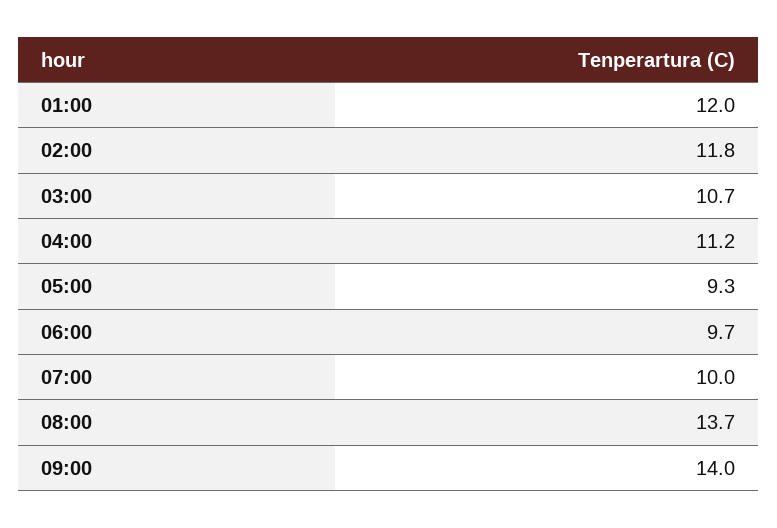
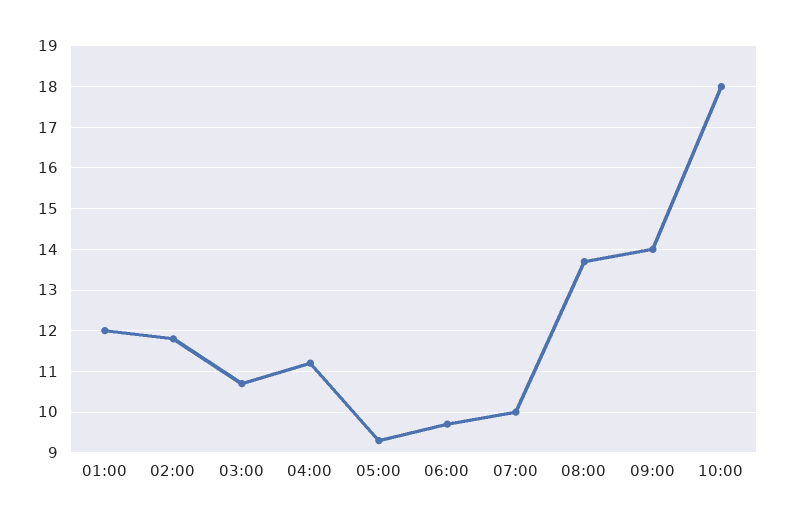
10:00: none -> 18

